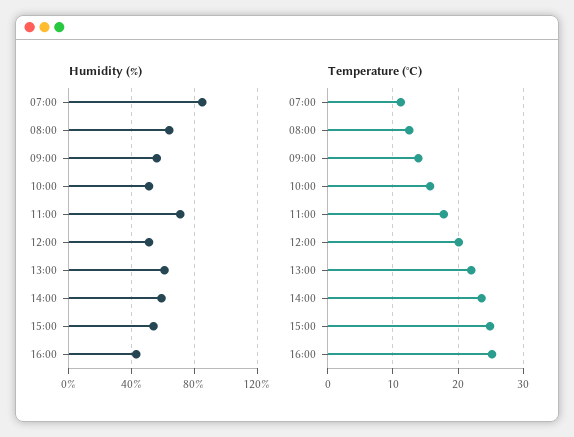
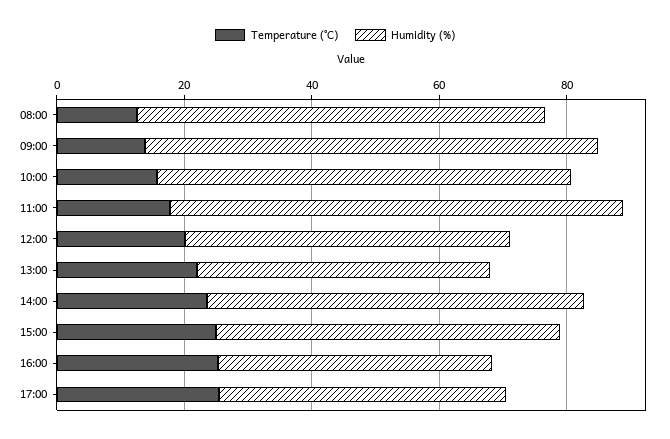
Humidity (%), 07:00: 85 -> none
Humidity (%), 09:00: 55 -> 70
Humidity (%), 10:00: 50 -> 65
Humidity (%), 13:00: 60 -> 45
Temperature (°C), 07:00: 11 -> none
Temperature (°C), 17:00: none -> 25
Humidity (%), 17:00: none -> 45

